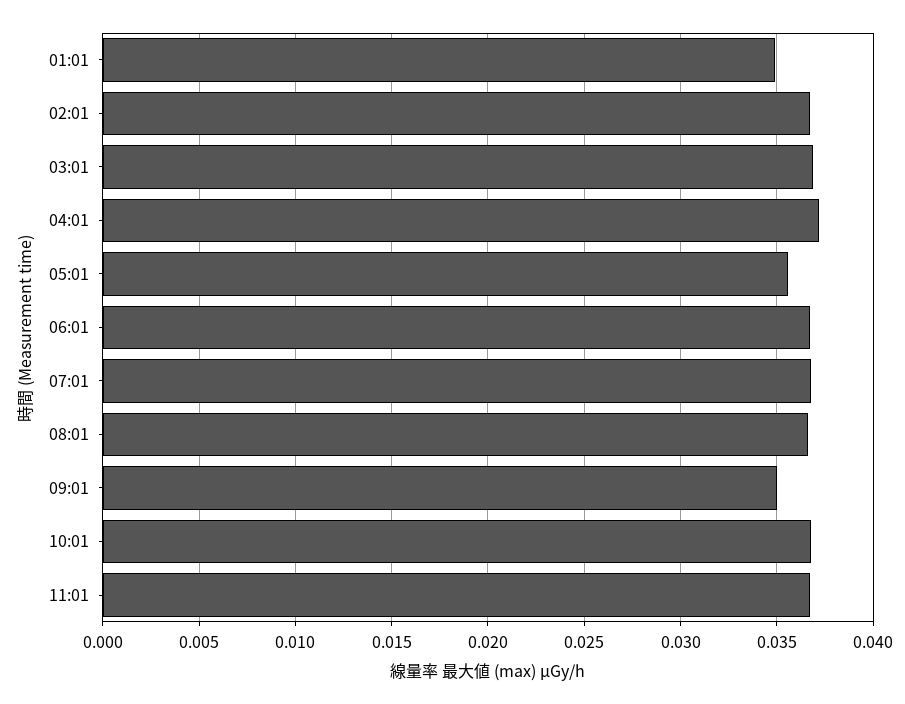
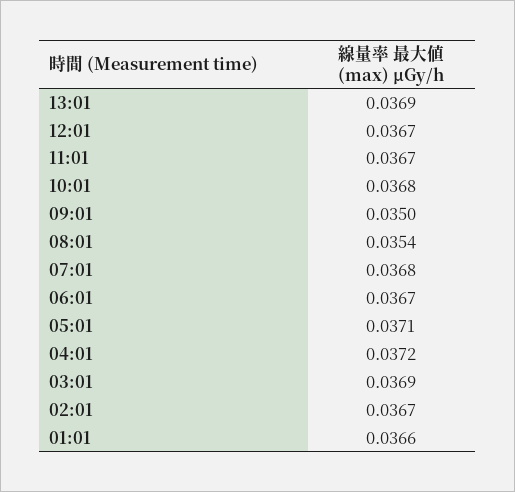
01:01: 0.035 -> 0.0366
05:01: 0.0355 -> 0.0371
08:01: 0.0365 -> 0.0354
13:01: none -> 0.0369
12:01: none -> 0.0367

